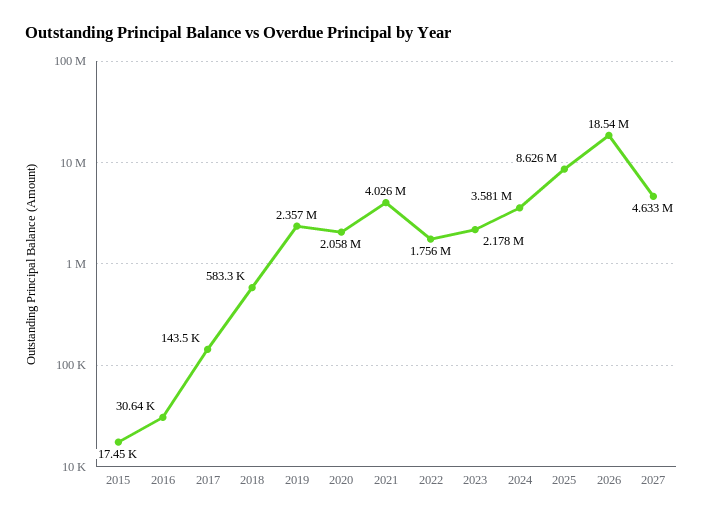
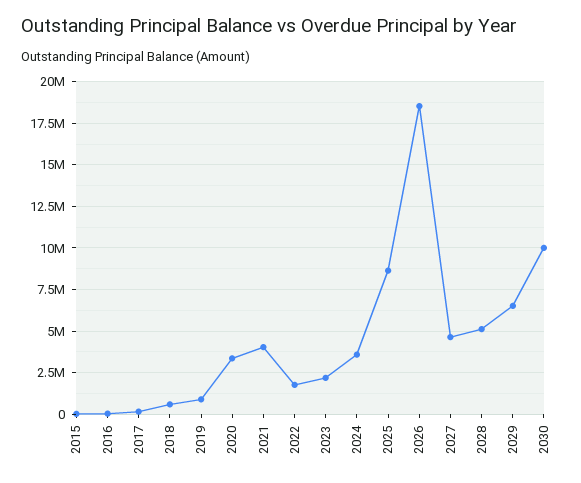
2019: 2357000 -> 1000000
2020: 2058000 -> 3500000
2028: none -> 5000000
2029: none -> 6500000
2030: none -> 10000000

